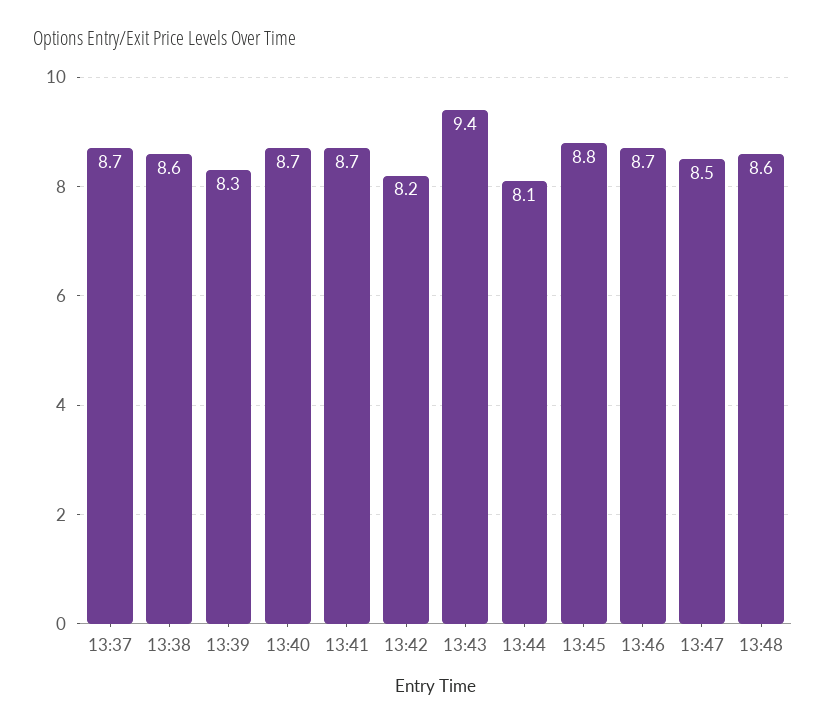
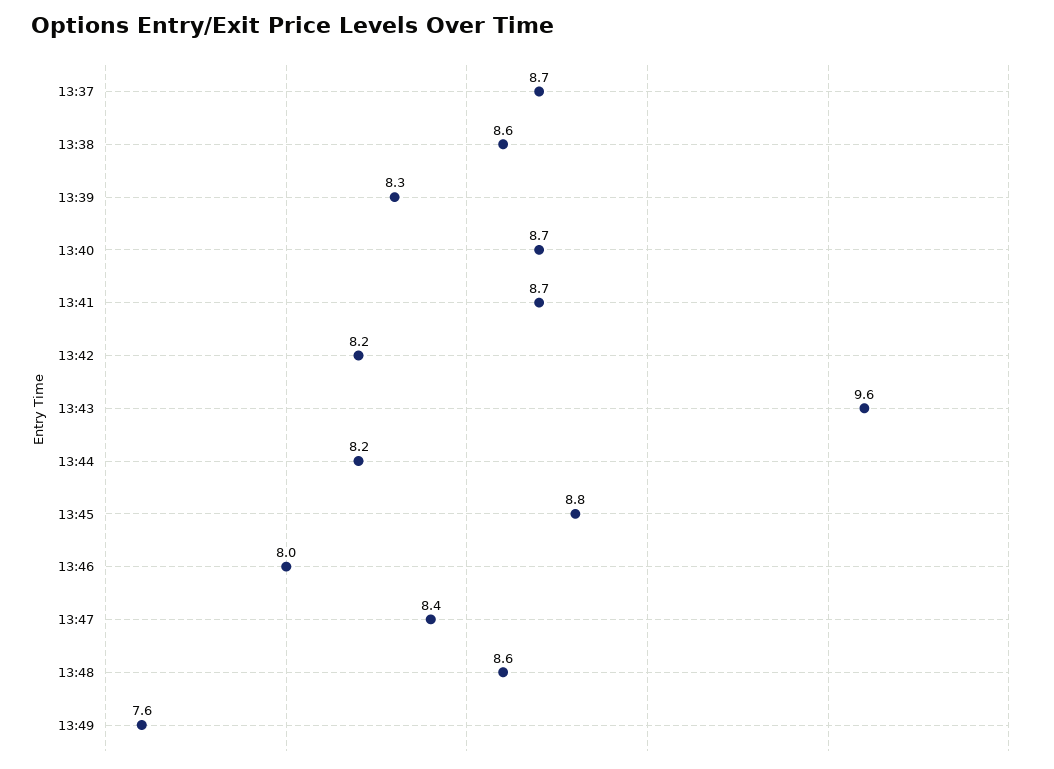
13:43: 9.4 -> 9.6
13:44: 8.1 -> 8.2
13:46: 8.7 -> 8
13:47: 8.5 -> 8.4
13:49: none -> 7.6

